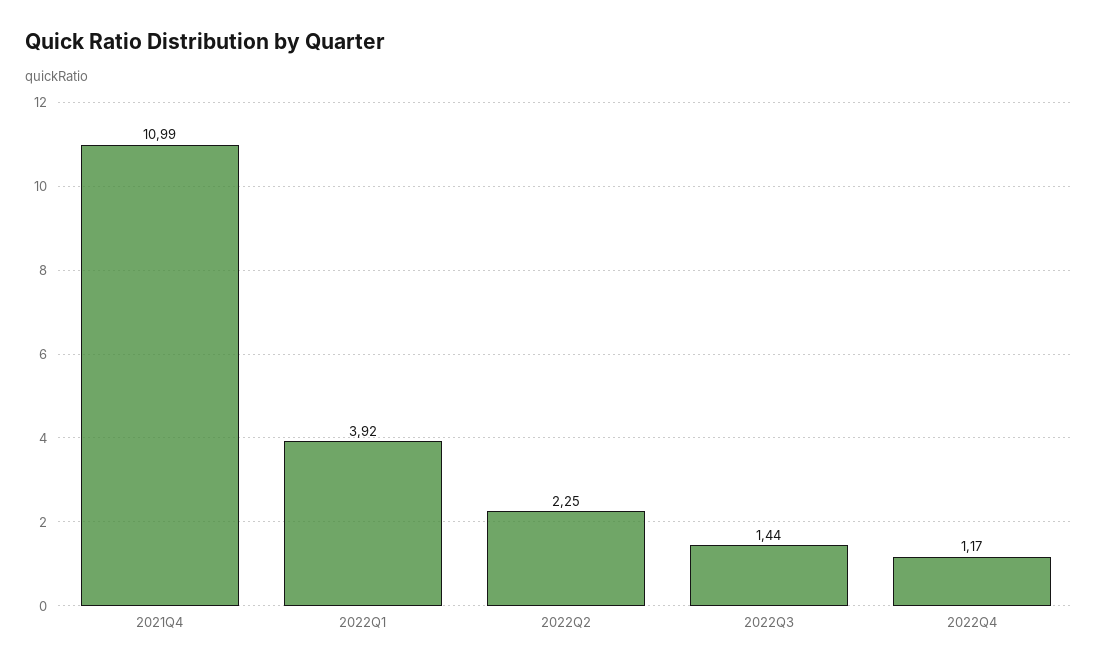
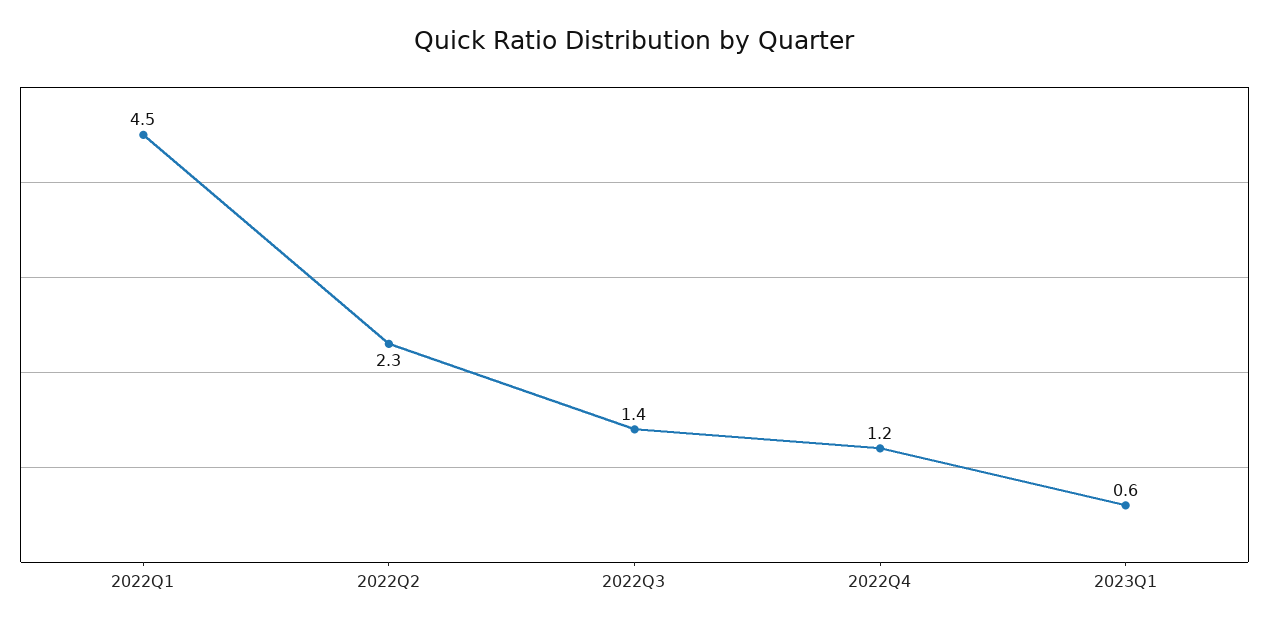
2021Q4: 10.99 -> none
2022Q1: 3.92 -> 4.5
2023Q1: none -> 0.6

